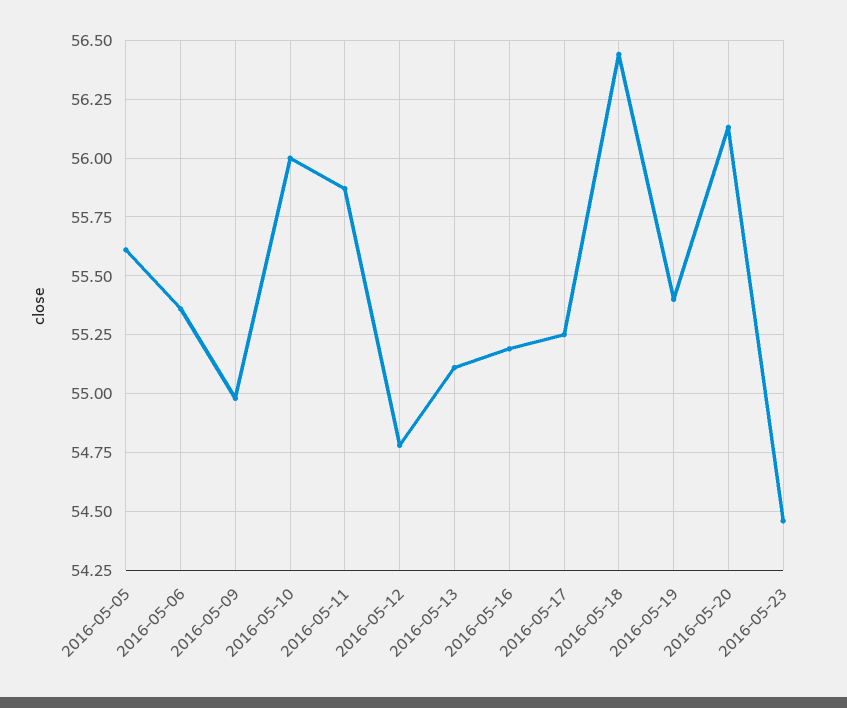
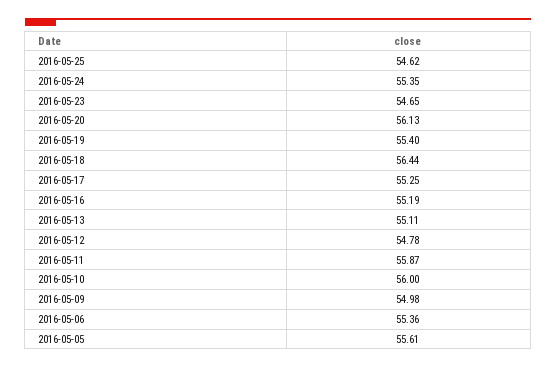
2016-05-23: 54.45 -> 54.65
2016-05-25: none -> 54.62
2016-05-24: none -> 55.35

